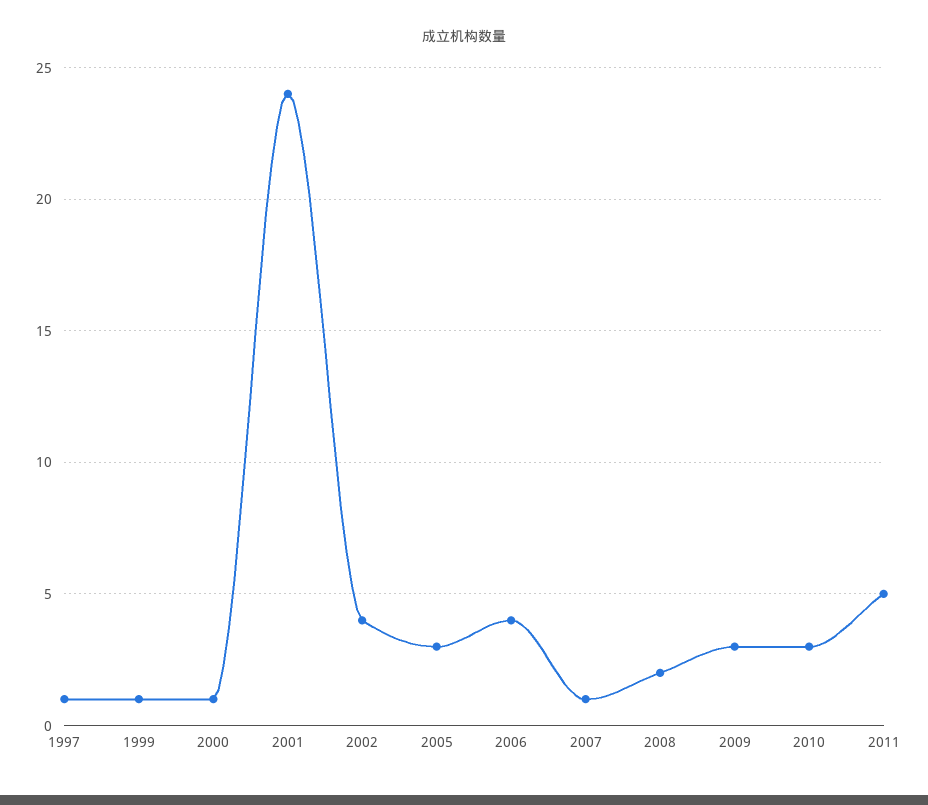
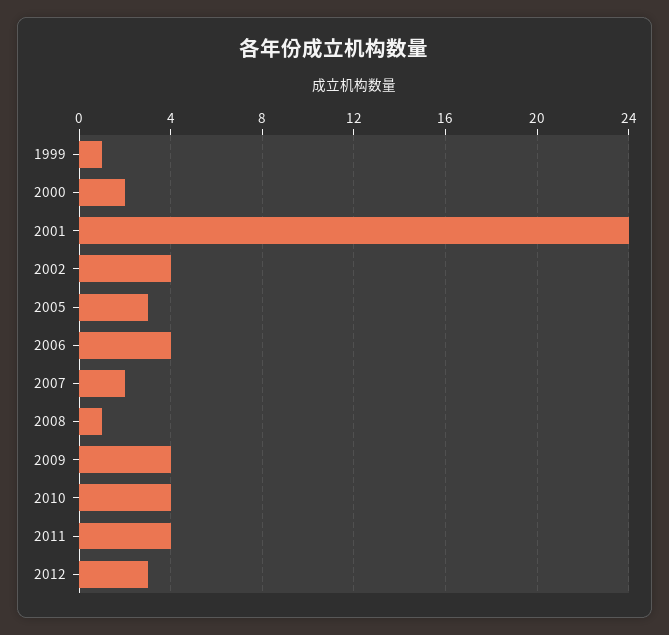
1997: 1 -> none
2000: 1 -> 2
2007: 1 -> 2
2008: 2 -> 1
2009: 3 -> 4
2010: 3 -> 4
2011: 5 -> 4
2012: none -> 3

